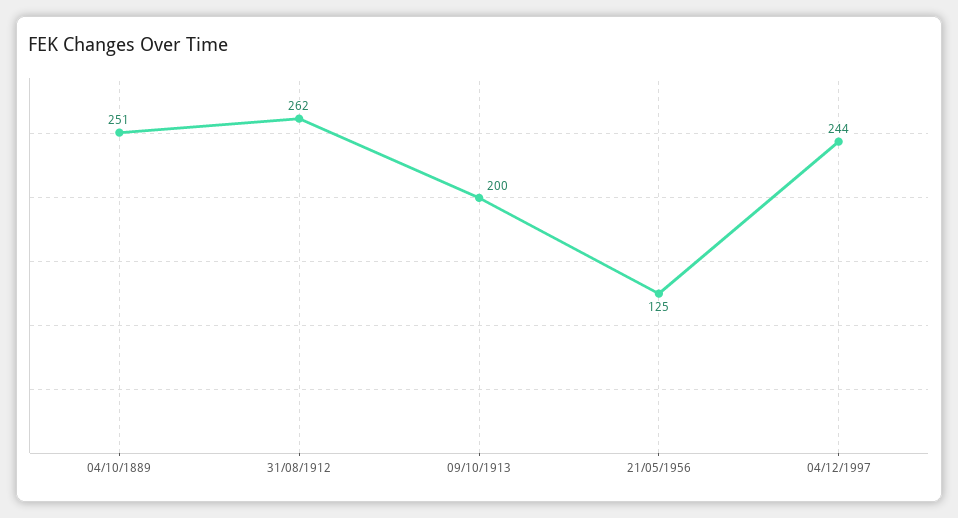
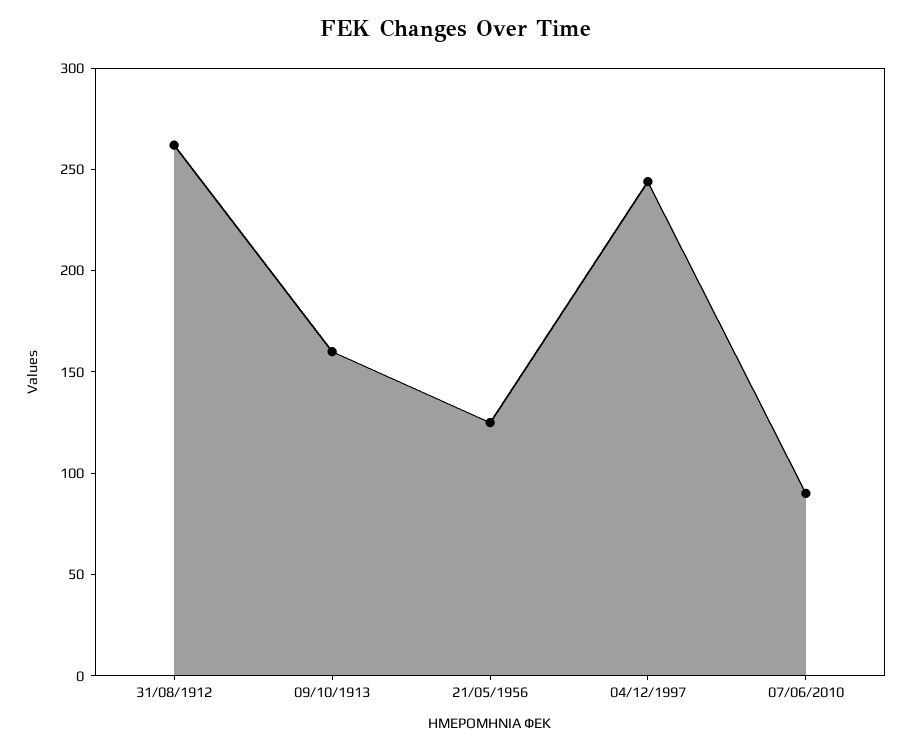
04/10/1889: 251 -> none
09/10/1913: 200 -> 160
07/06/2010: none -> 90

